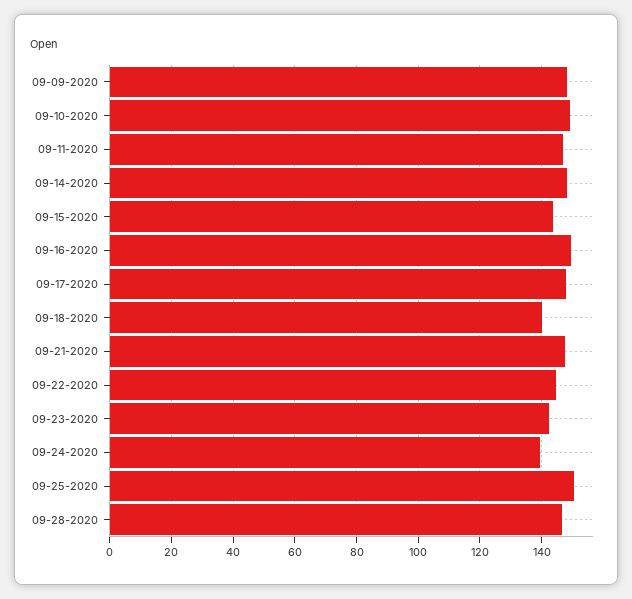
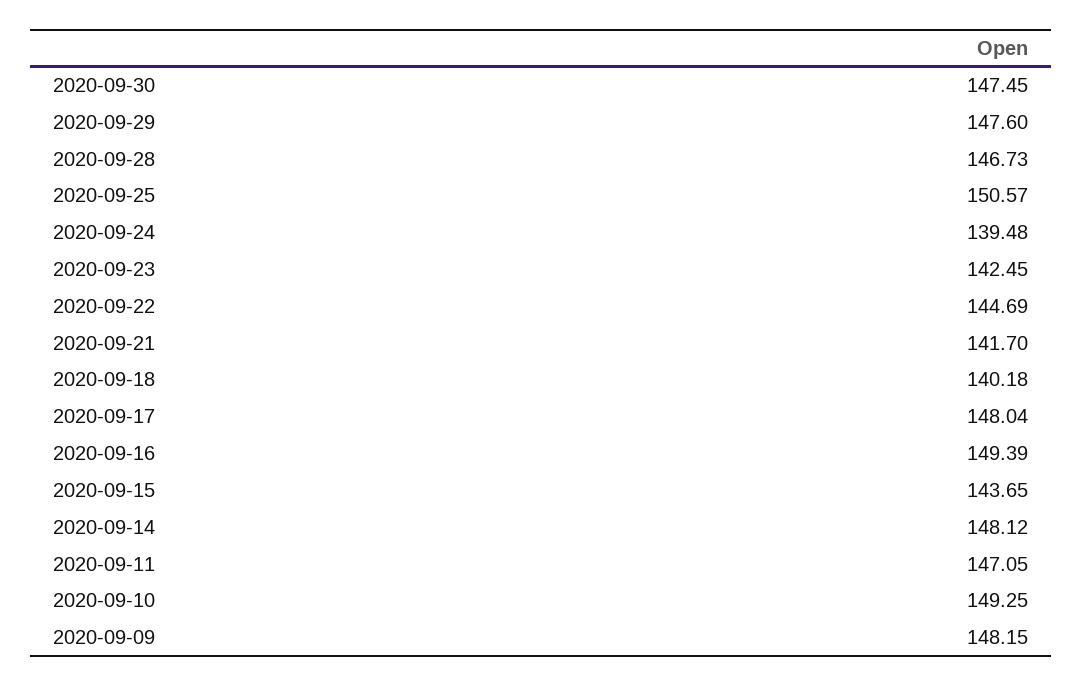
09-21-2020: 148 -> 141.7
2020-09-30: none -> 147.45
2020-09-29: none -> 147.6

